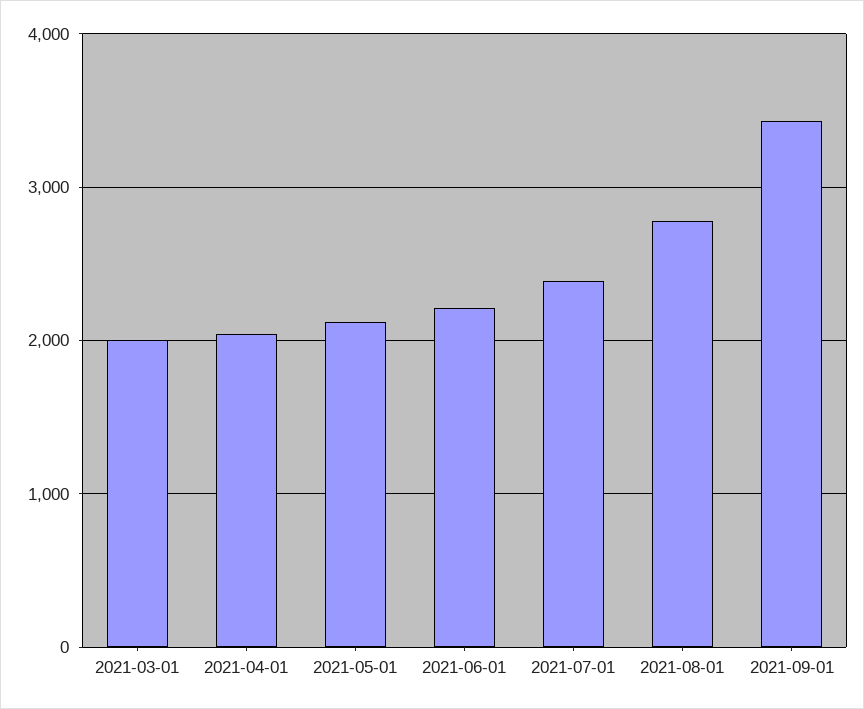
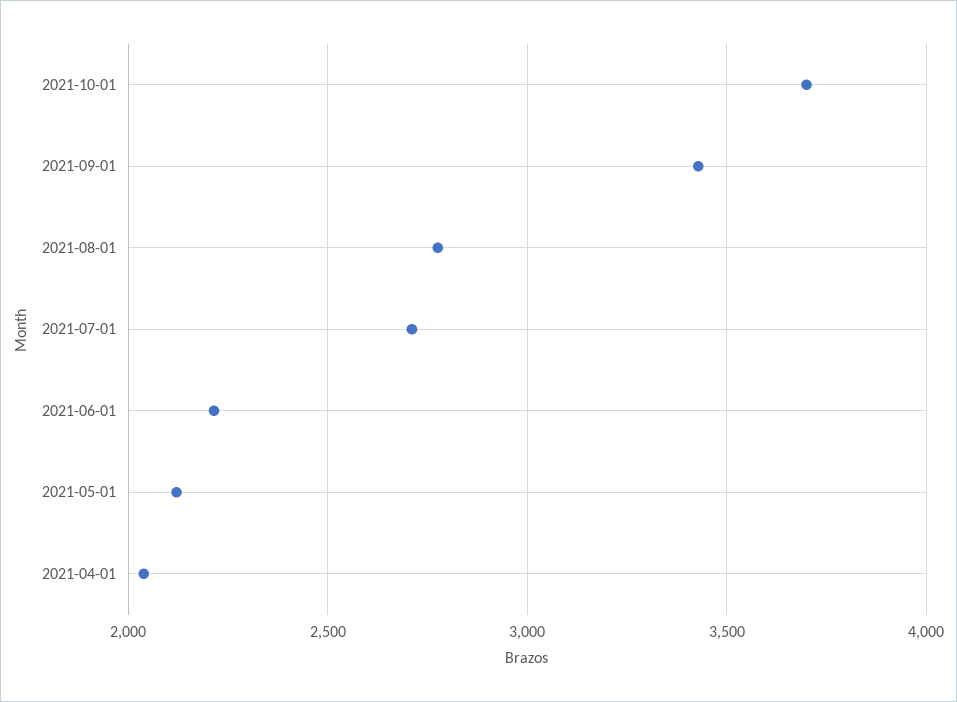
2021-03-01: 2000 -> none
2021-07-01: 2400 -> 2700
2021-10-01: none -> 3700

